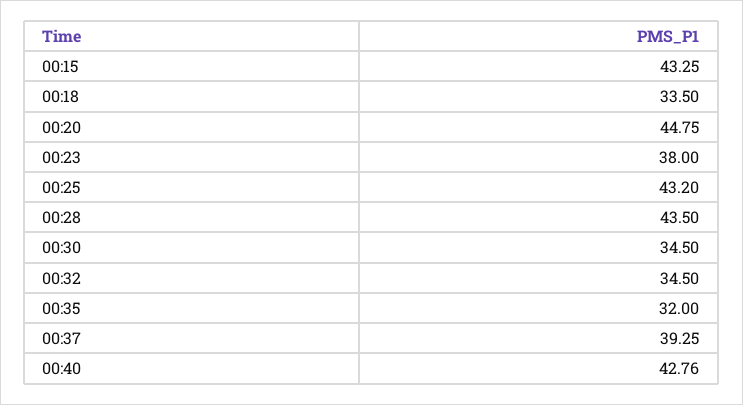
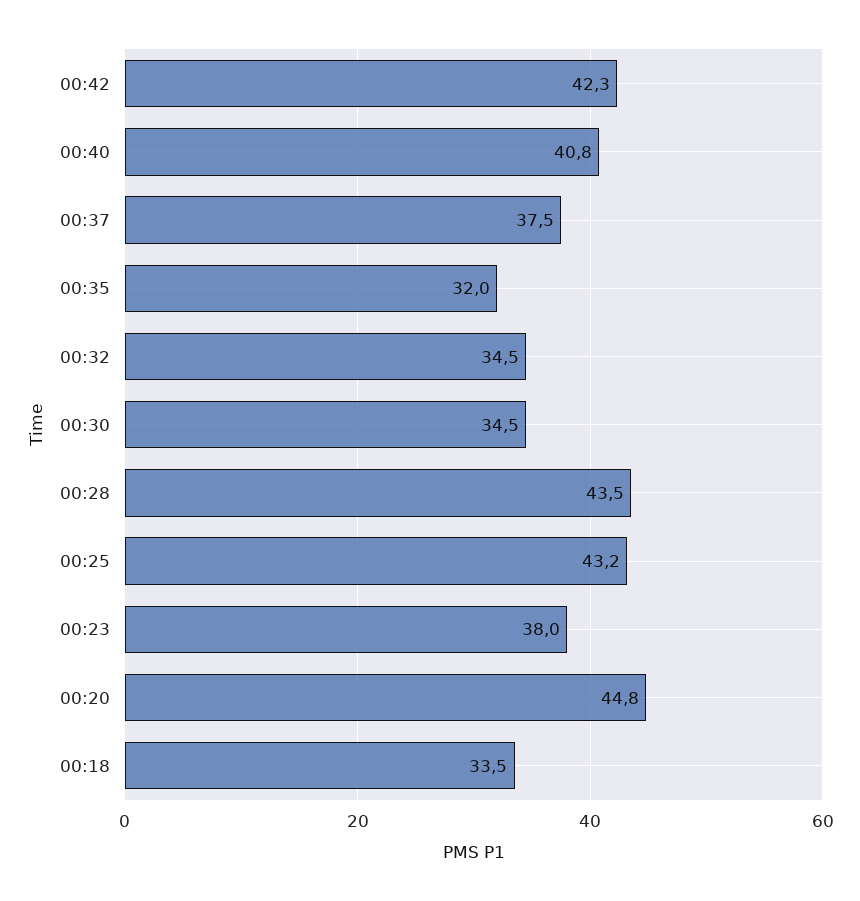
00:15: 43.25 -> none
00:37: 39.25 -> 37.5
00:40: 42.76 -> 40.8
00:42: none -> 42.3

